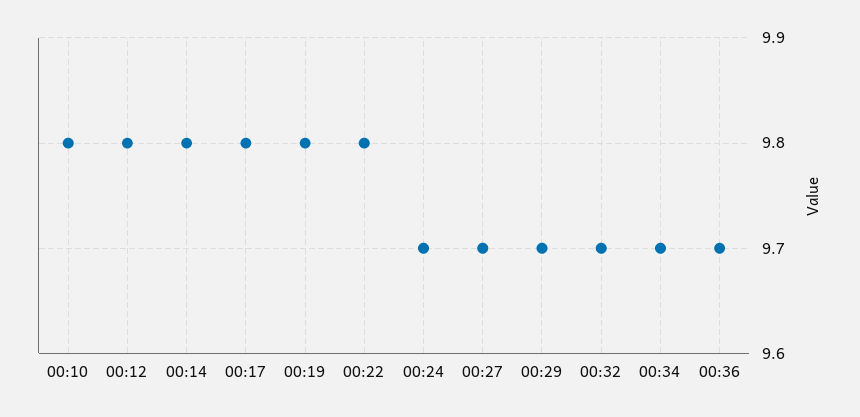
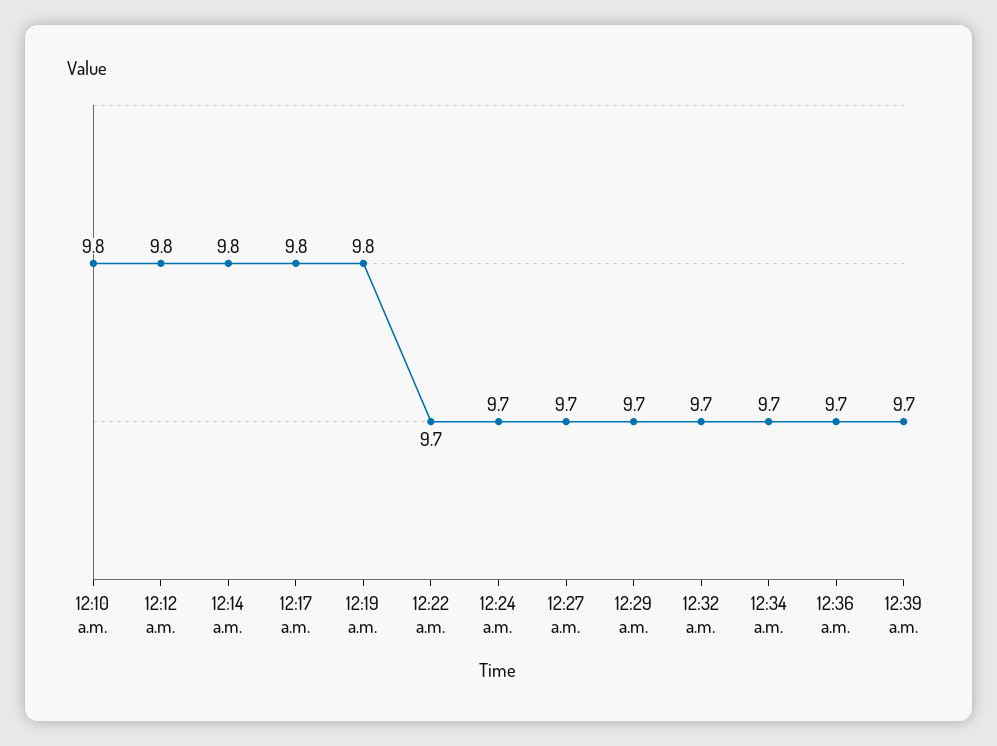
00:22: 9.8 -> 9.7
12:39 a.m.: none -> 9.7

